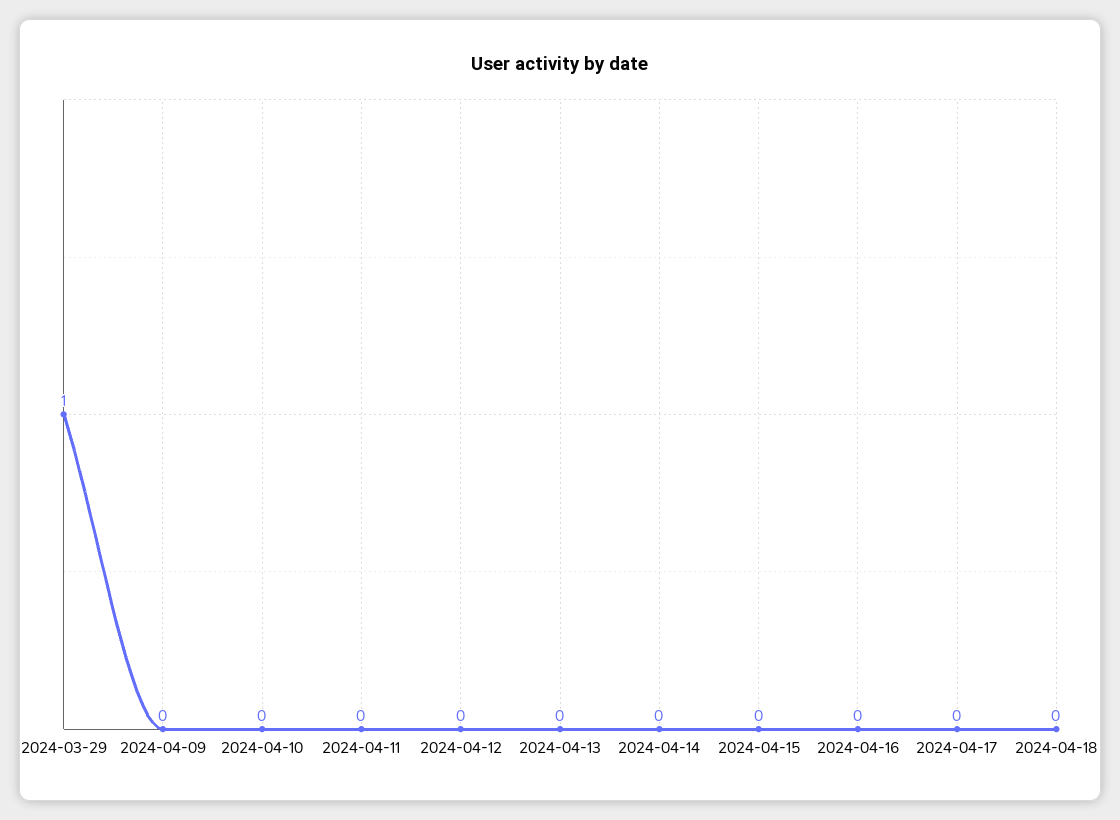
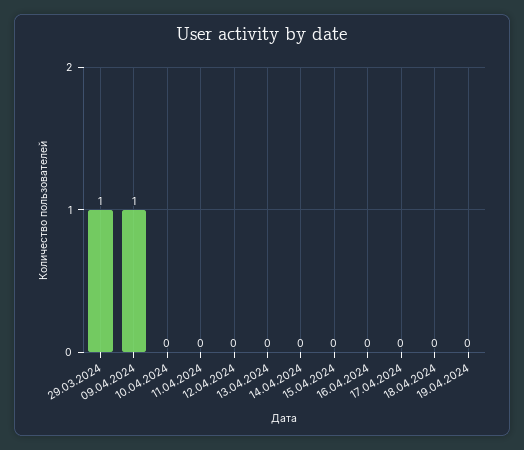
2024-04-09: 0 -> 1
19.04.2024: none -> 0

